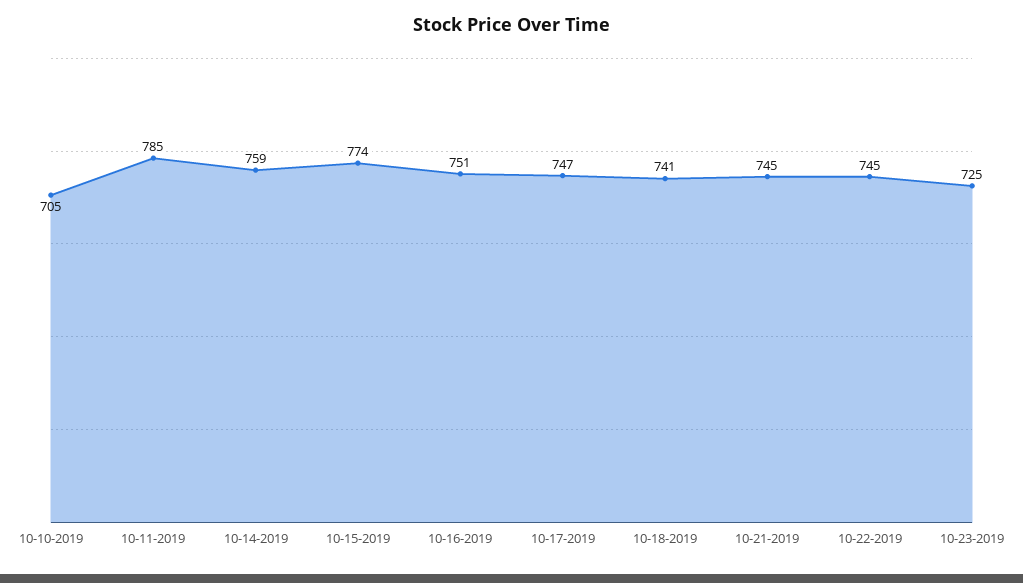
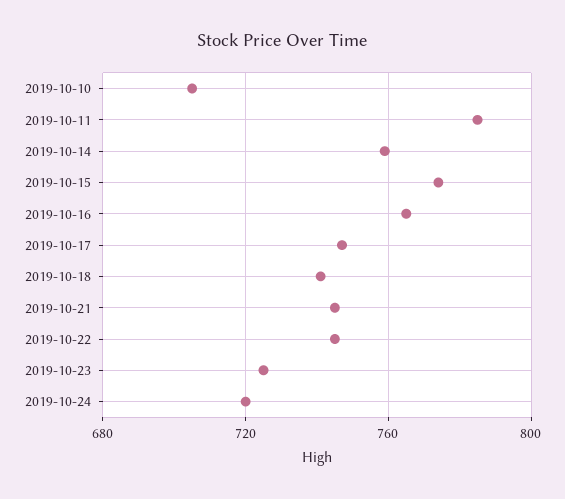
10-16-2019: 751 -> 765
2019-10-24: none -> 720

